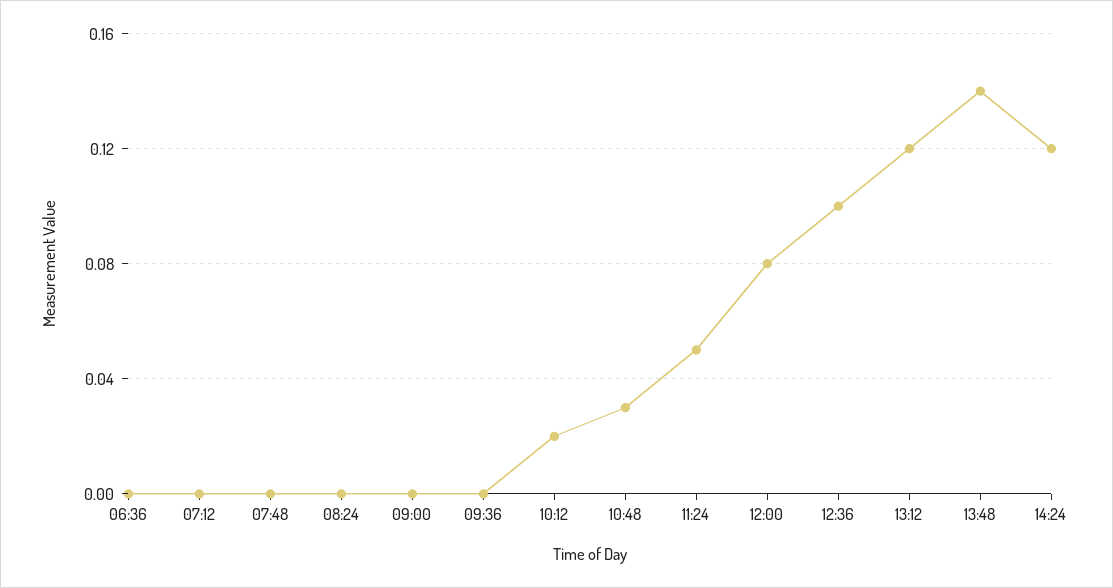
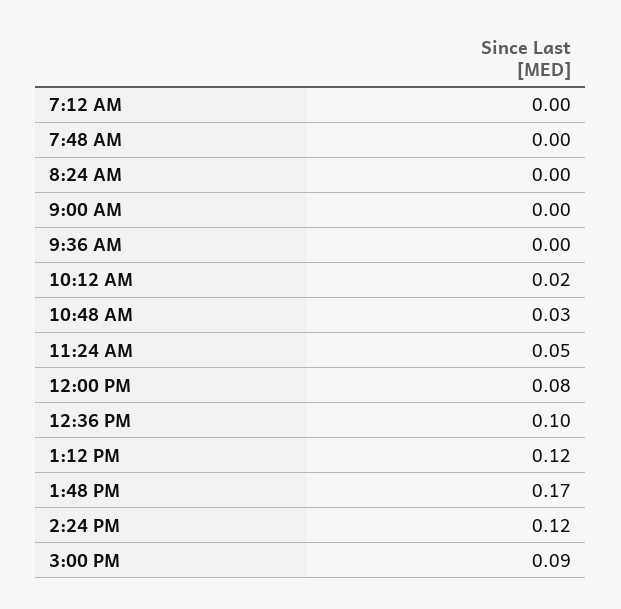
06:36: 0 -> none
13:48: 0.14 -> 0.17
3:00 PM: none -> 0.09

